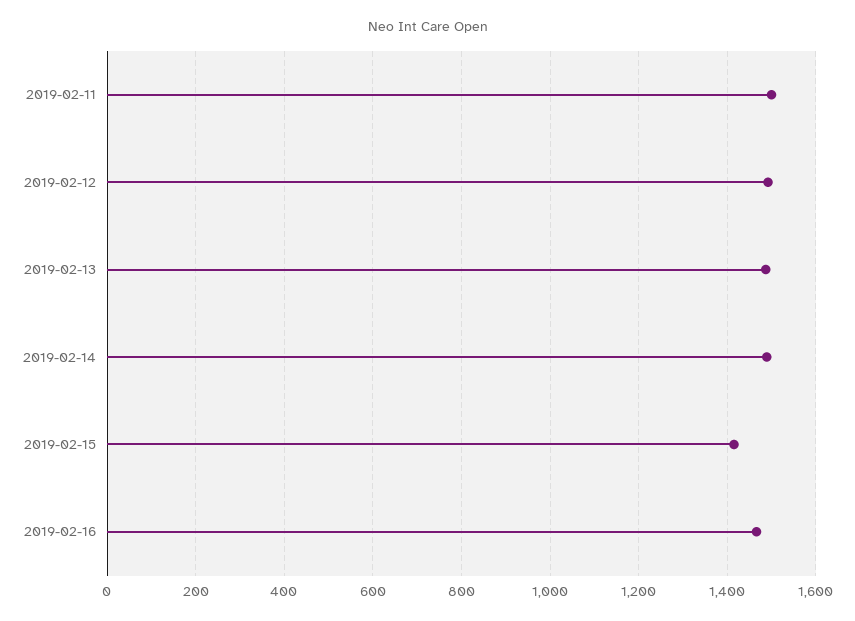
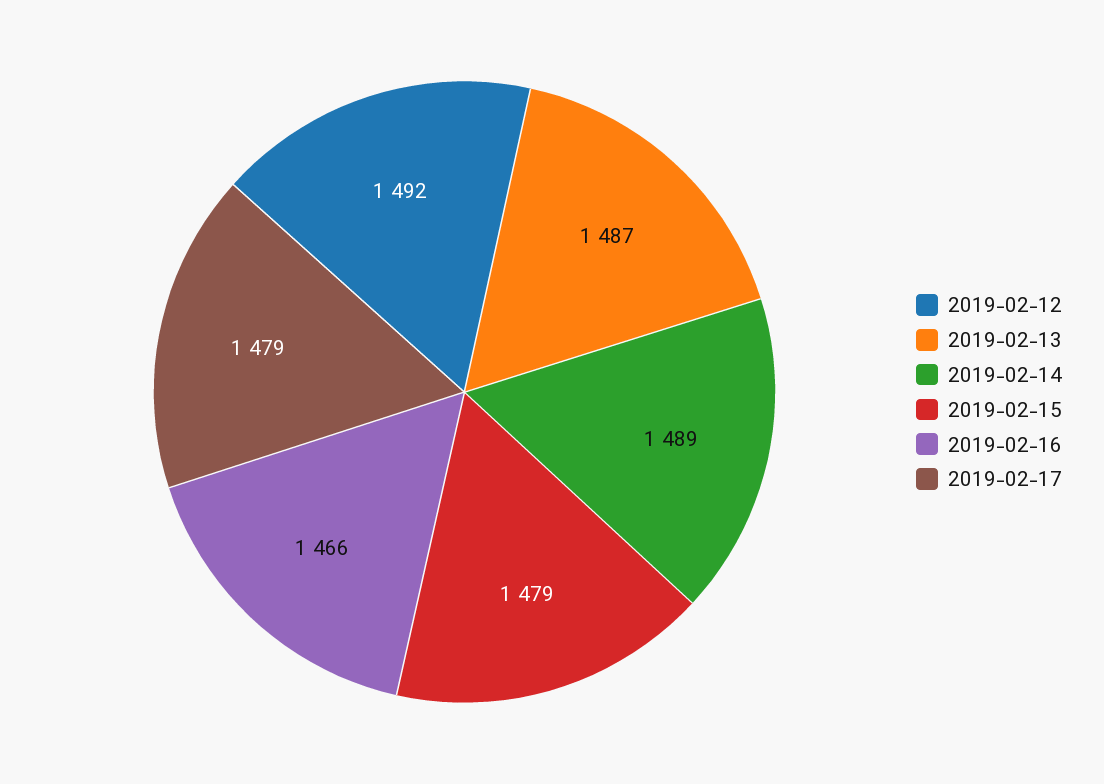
2019-02-11: 1500 -> none
2019-02-15: 1420 -> 1479
2019-02-17: none -> 1479

